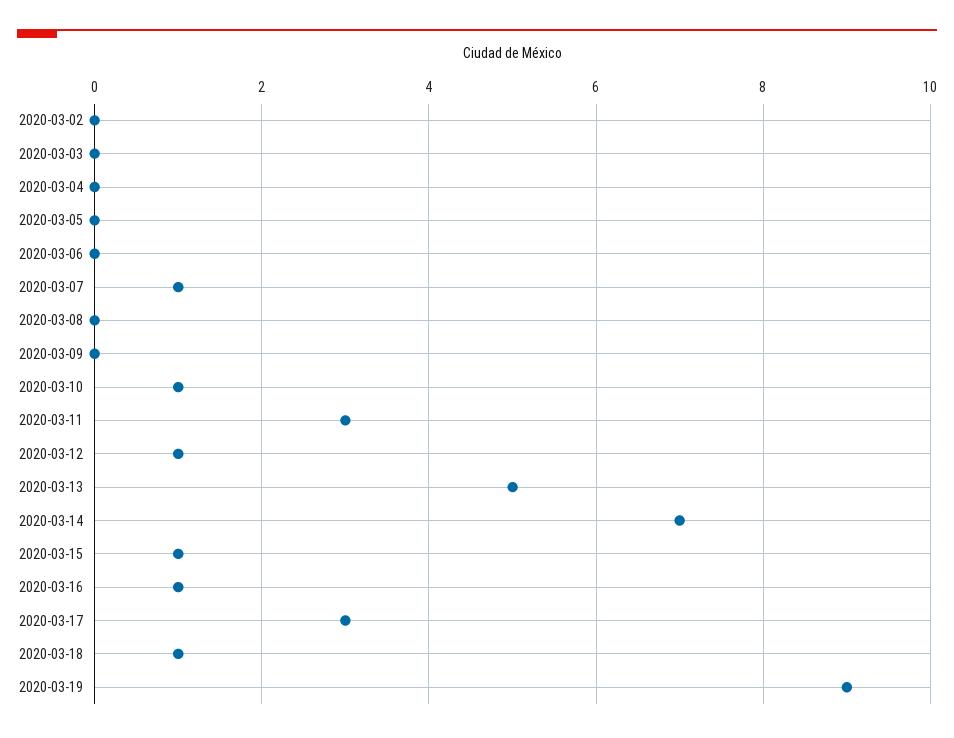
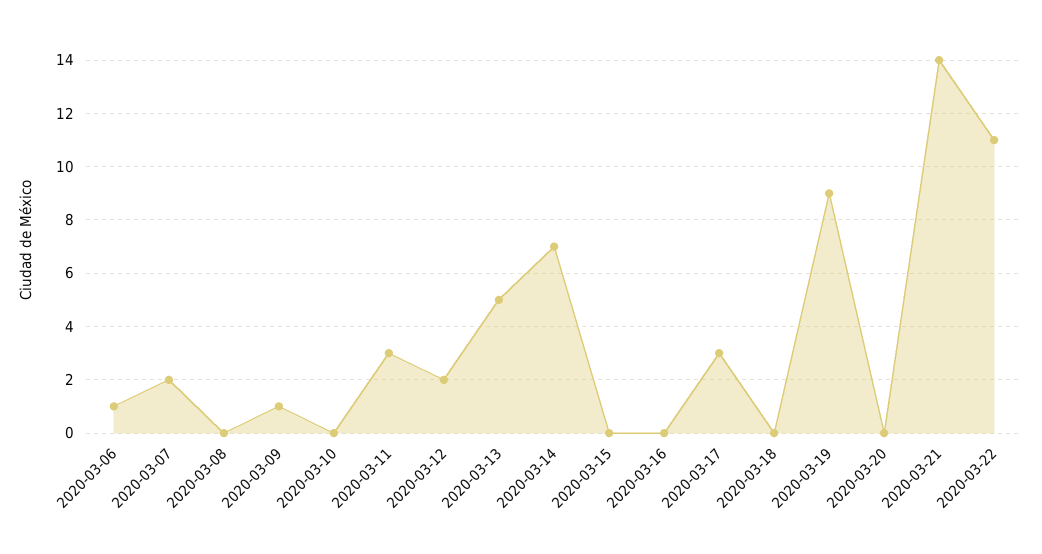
2020-03-02: 0 -> none
2020-03-03: 0 -> none
2020-03-04: 0 -> none
2020-03-05: 0 -> none
2020-03-06: 0 -> 1
2020-03-07: 1 -> 2
2020-03-09: 0 -> 1
2020-03-10: 1 -> 0
2020-03-12: 1 -> 2
2020-03-15: 1 -> 0
2020-03-16: 1 -> 0
2020-03-18: 1 -> 0
2020-03-20: none -> 0
2020-03-21: none -> 14
2020-03-22: none -> 11

